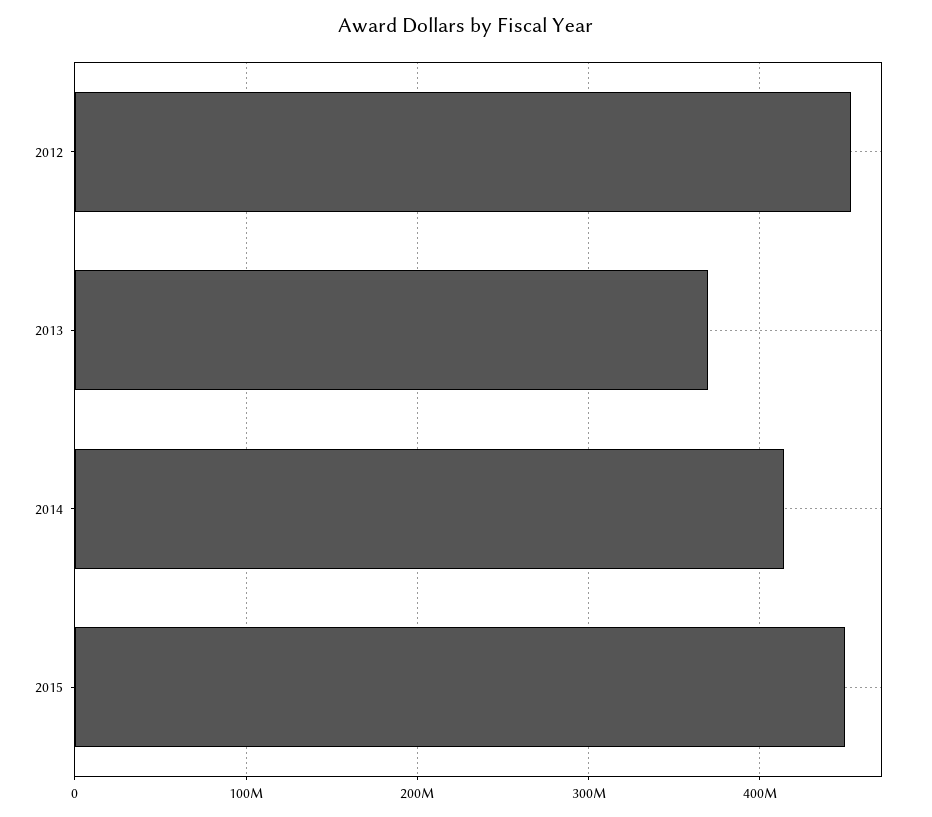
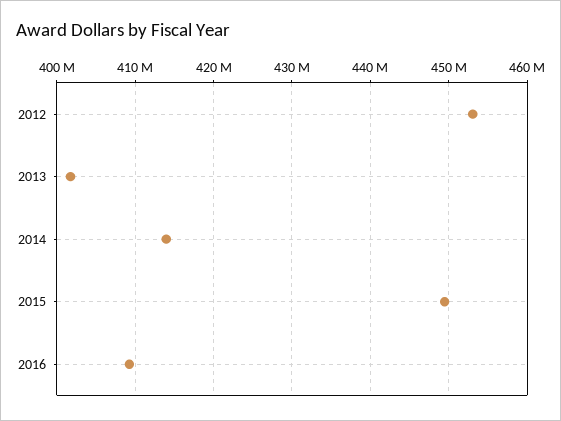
2013: 370000000 -> 402000000
2016: none -> 409000000

